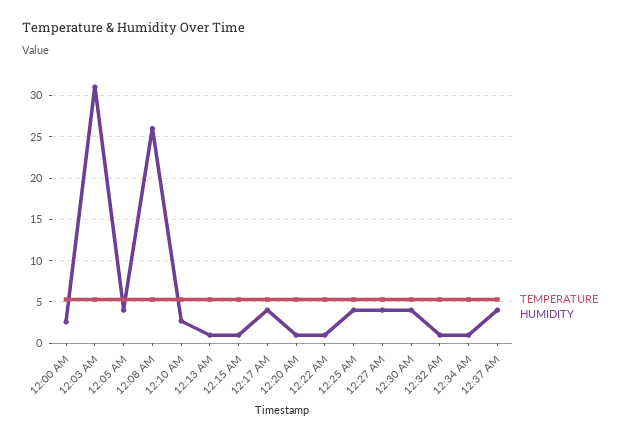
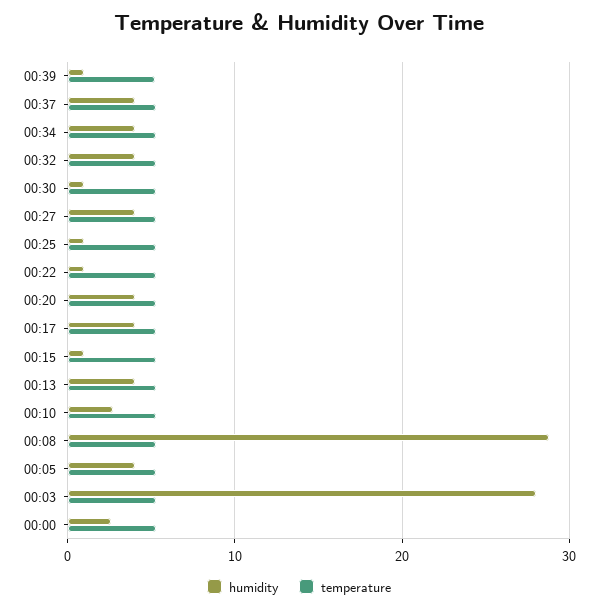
HUMIDITY, 12:03 AM: 31 -> 28
HUMIDITY, 12:08 AM: 26 -> 29
HUMIDITY, 12:13 AM: 1 -> 4
HUMIDITY, 12:20 AM: 1 -> 4
HUMIDITY, 12:25 AM: 4 -> 1
HUMIDITY, 12:30 AM: 4 -> 1
HUMIDITY, 12:32 AM: 1 -> 4
HUMIDITY, 12:34 AM: 1 -> 4
HUMIDITY, 00:39: none -> 1
TEMPERATURE, 00:39: none -> 5

